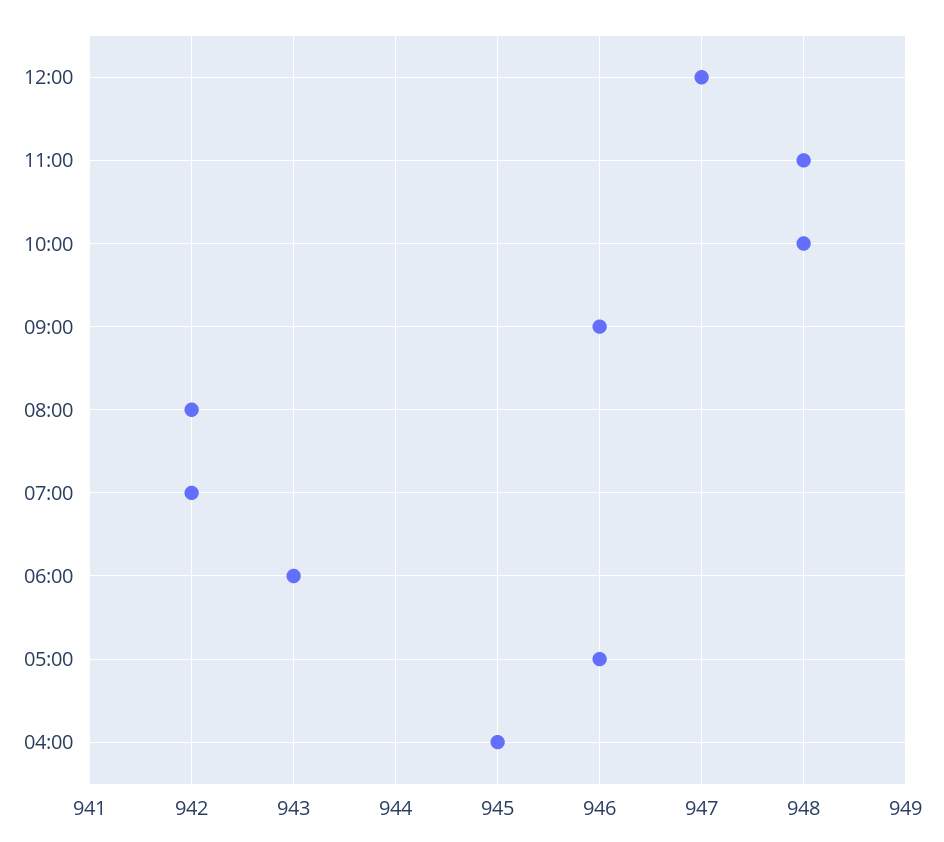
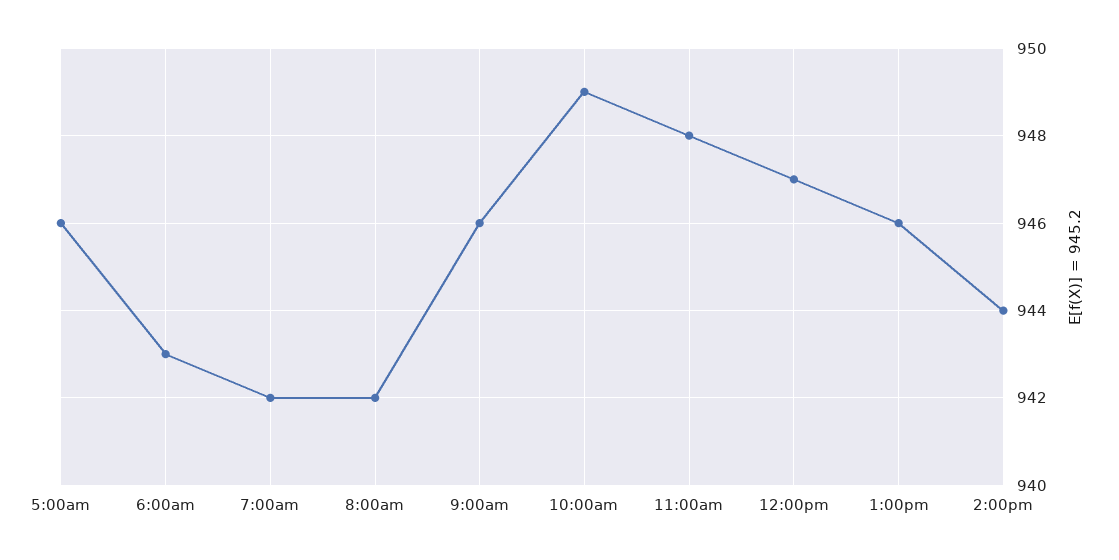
10:00: 948 -> 949
04:00: 945 -> none
1:00pm: none -> 946
2:00pm: none -> 944

